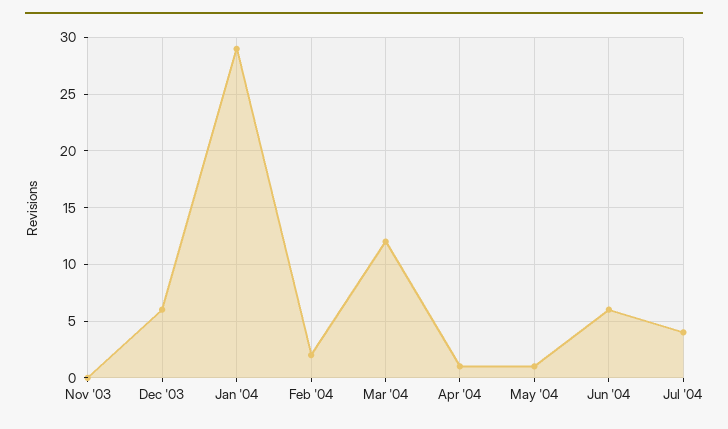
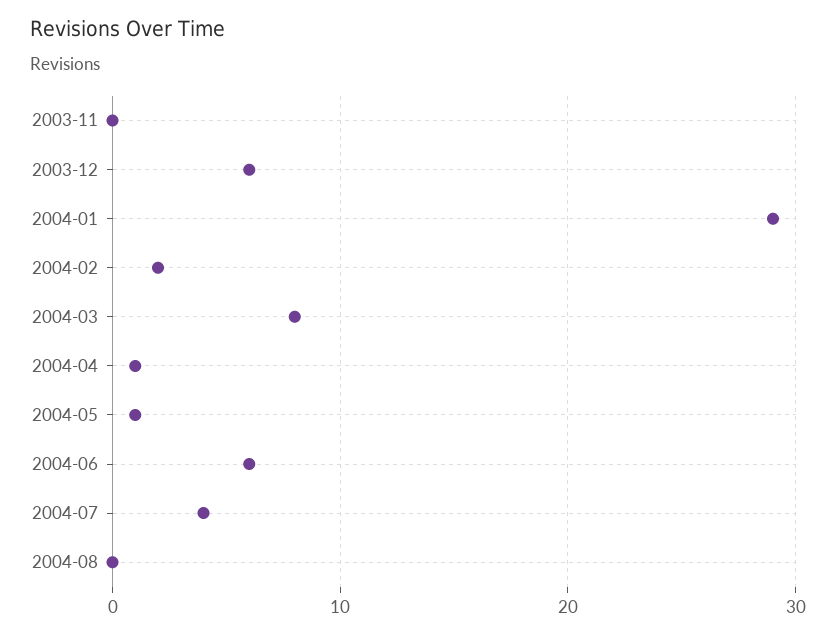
Mar '04: 12 -> 8
2004-08: none -> 0

